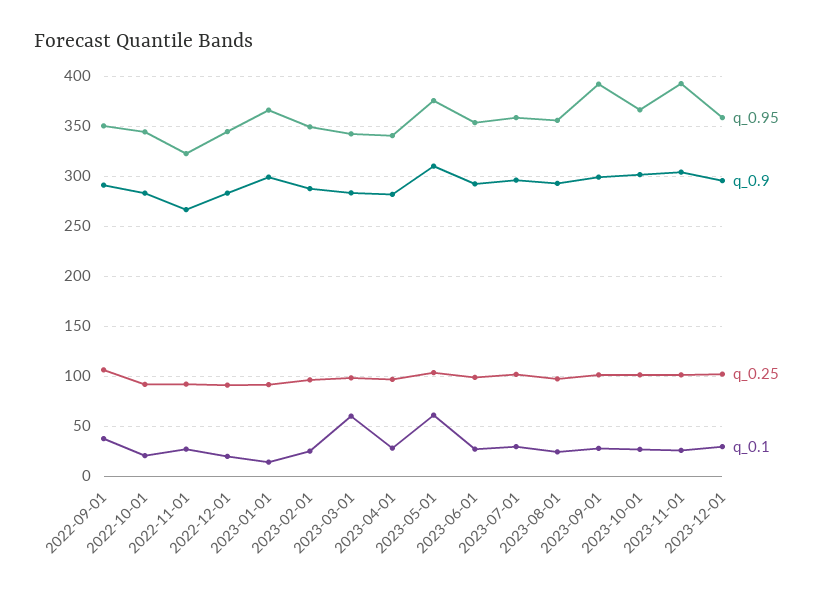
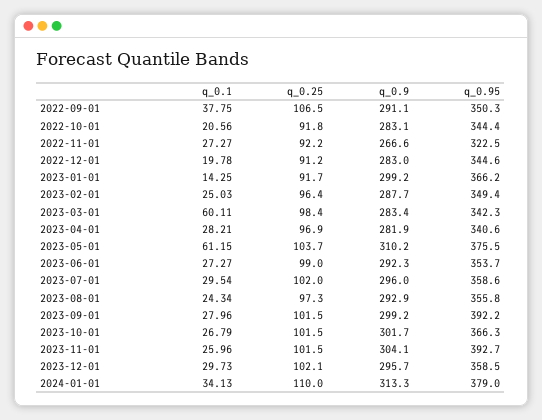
q_0.1, 2024-01-01: none -> 34.13
q_0.25, 2024-01-01: none -> 110
q_0.9, 2024-01-01: none -> 313.3
q_0.95, 2024-01-01: none -> 379

